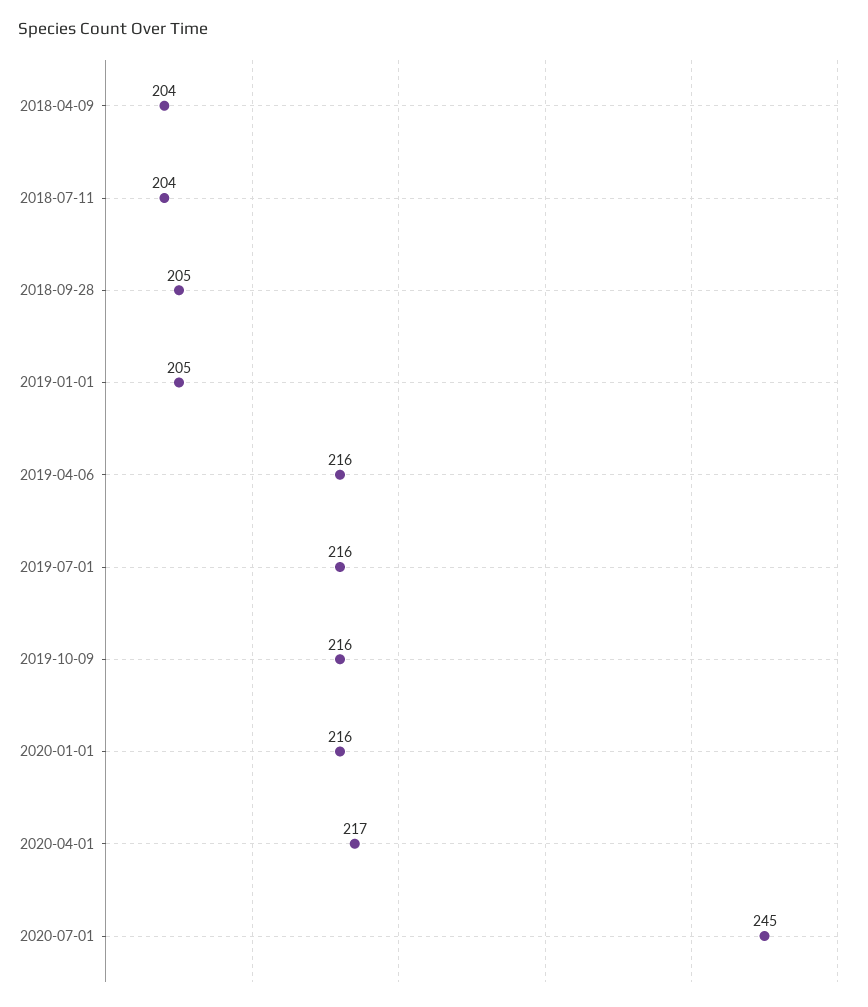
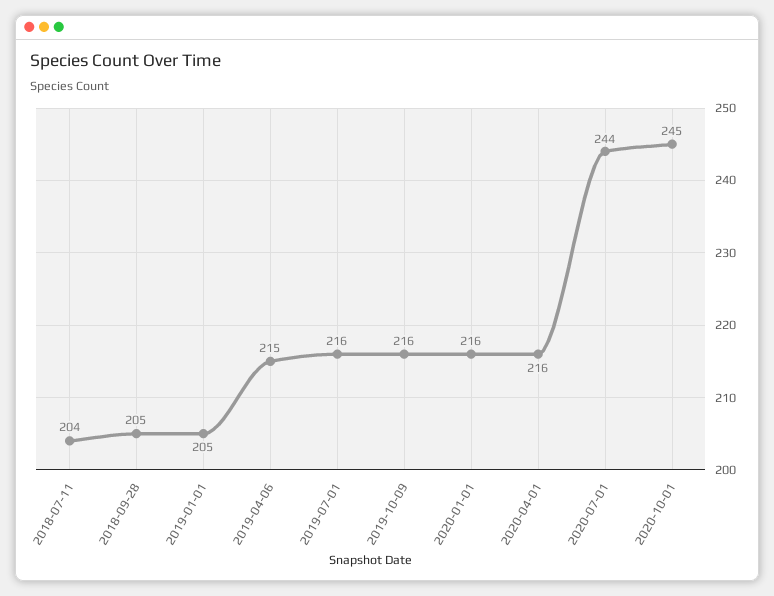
2018-04-09: 204 -> none
2019-04-06: 216 -> 215
2020-04-01: 217 -> 216
2020-07-01: 245 -> 244
2020-10-01: none -> 245

